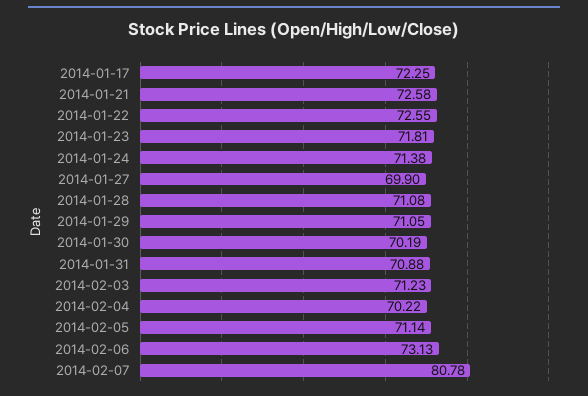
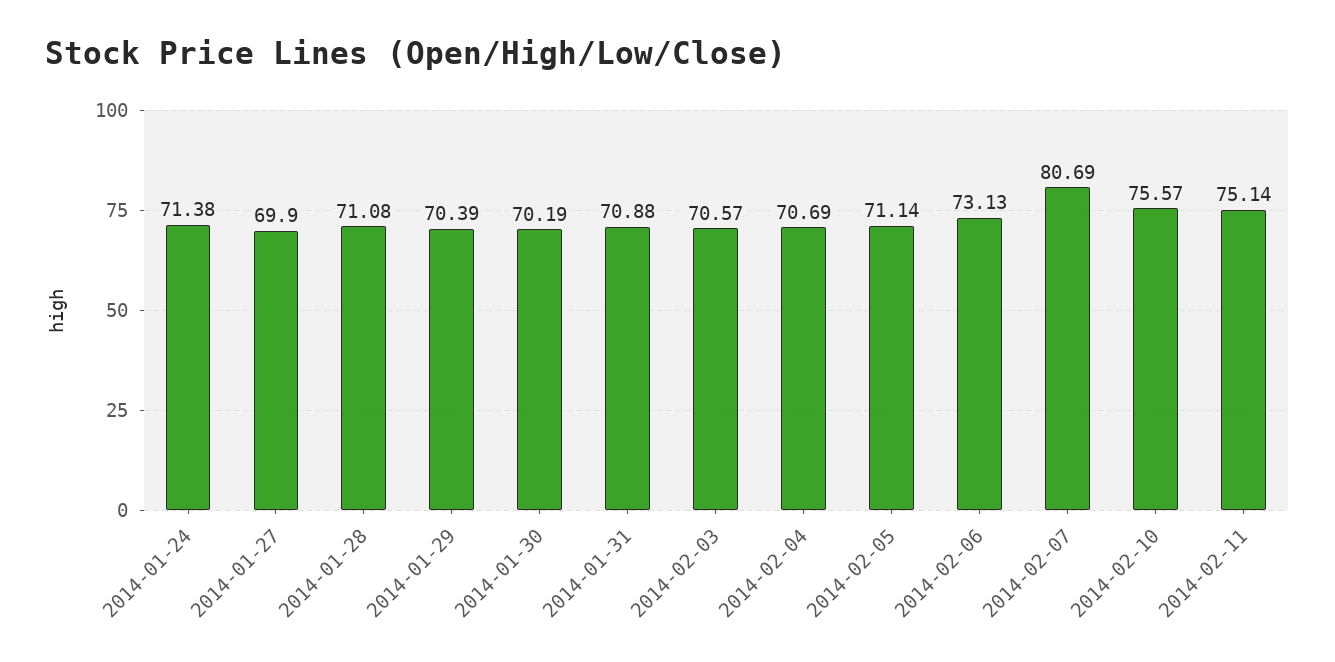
2014-01-17: 72.25 -> none
2014-01-21: 72.58 -> none
2014-01-22: 72.55 -> none
2014-01-23: 71.81 -> none
2014-01-29: 71.05 -> 70.39
2014-02-03: 71.23 -> 70.57
2014-02-04: 70.22 -> 70.69
2014-02-07: 80.78 -> 80.69
2014-02-10: none -> 75.57
2014-02-11: none -> 75.14

